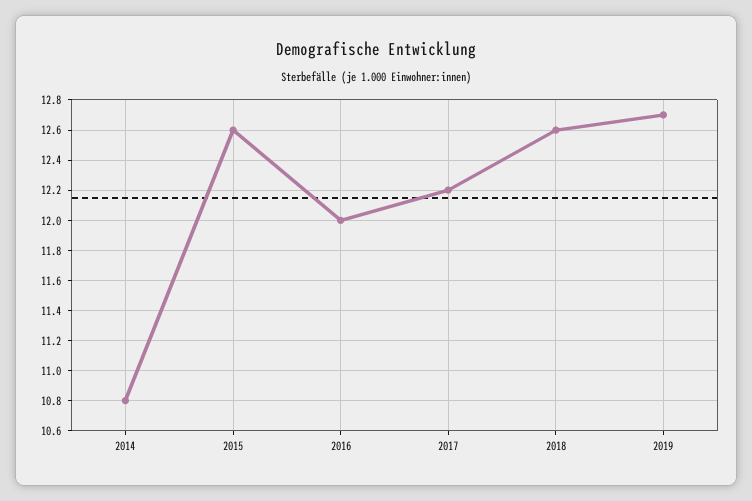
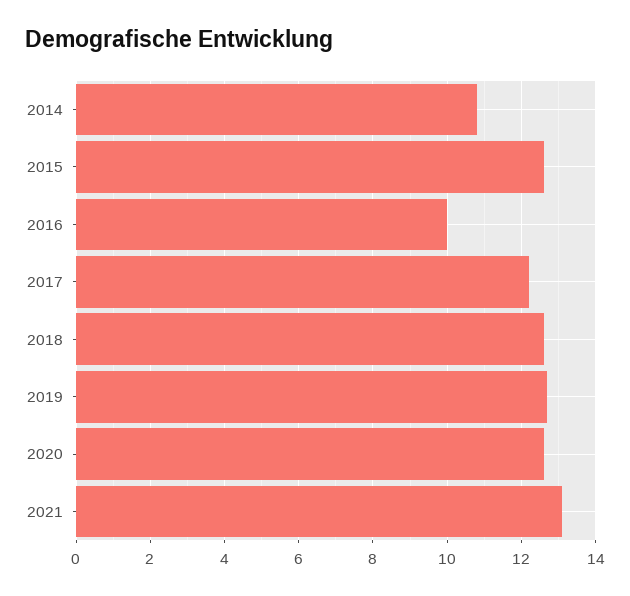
2016: 12 -> 10
2020: none -> 12.5
2021: none -> 13

